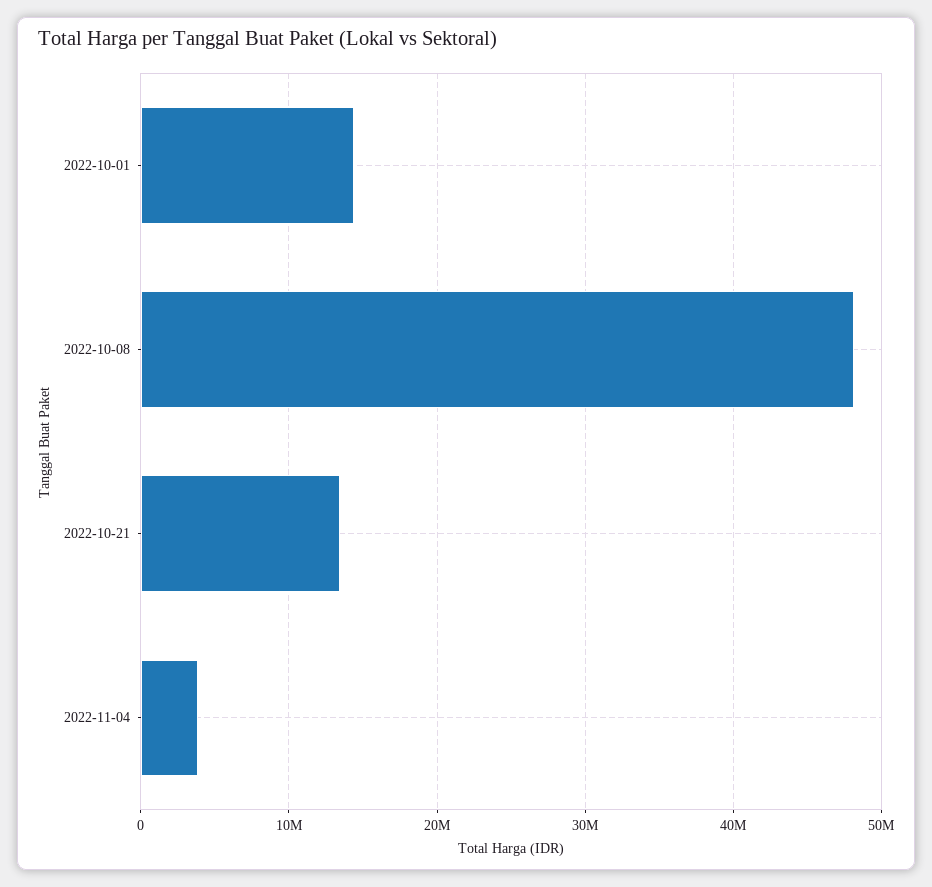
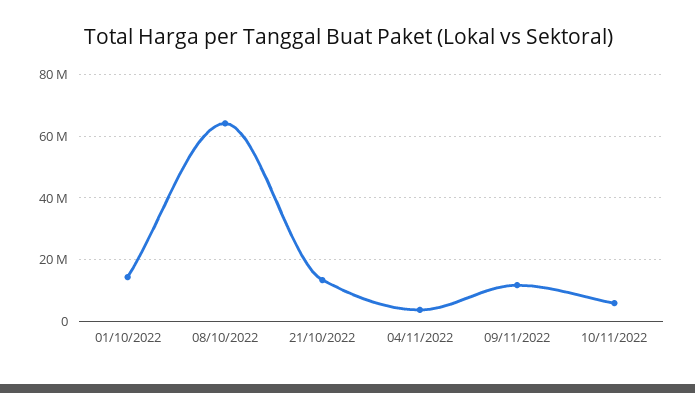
2022-10-08: 48000000 -> 64000000
09/11/2022: none -> 12000000
10/11/2022: none -> 6000000

